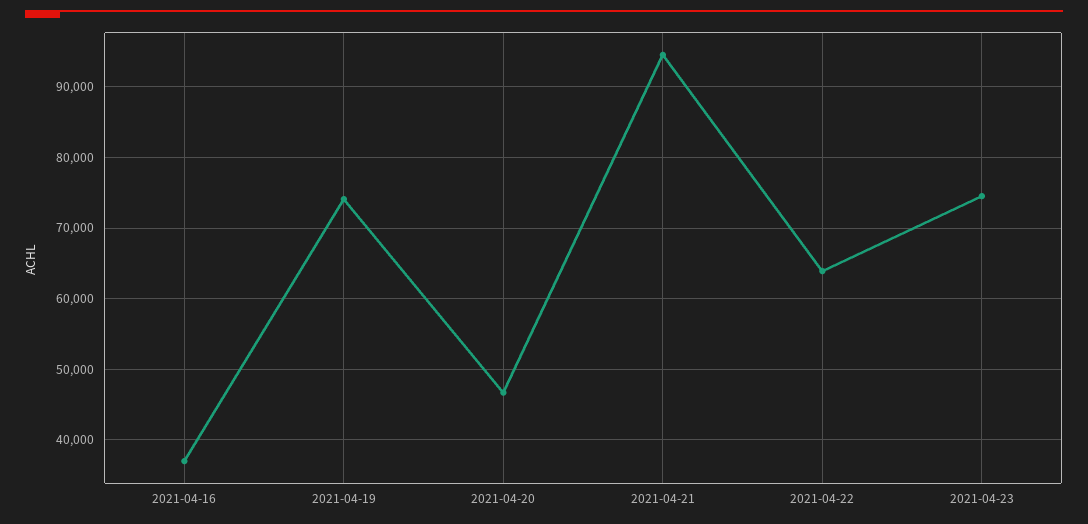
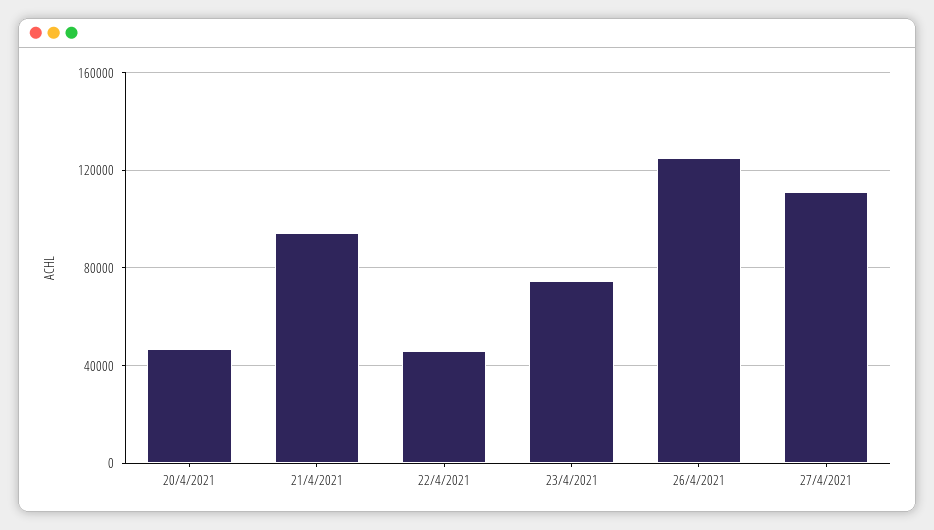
2021-04-16: 37000 -> none
2021-04-19: 74000 -> none
2021-04-22: 64000 -> 45000
26/4/2021: none -> 125000
27/4/2021: none -> 110000

